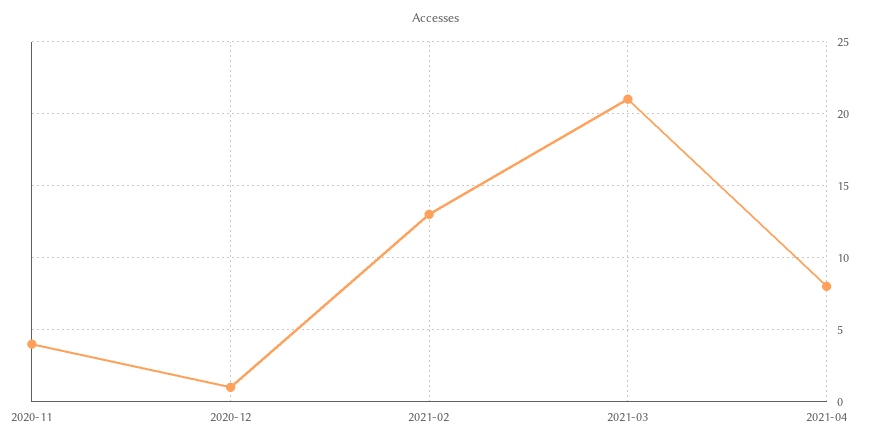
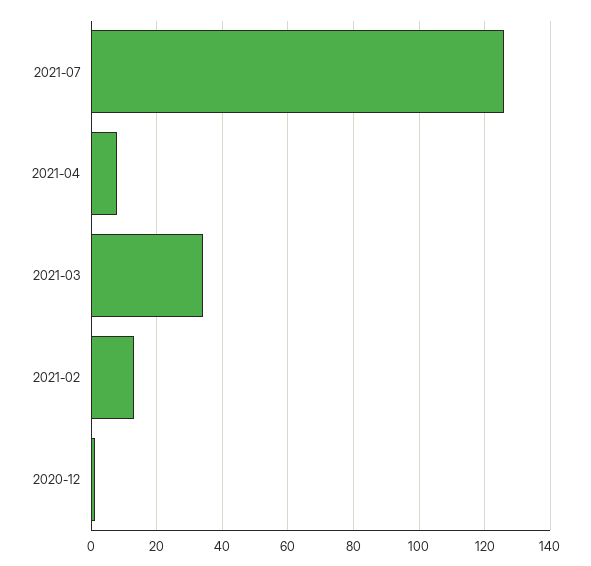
2020-11: 4 -> none
2021-03: 21 -> 35
2021-07: none -> 125

